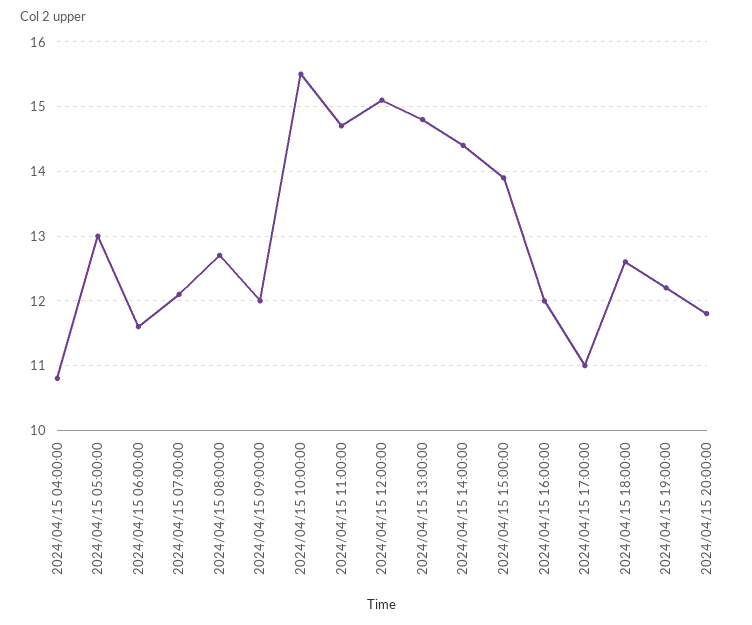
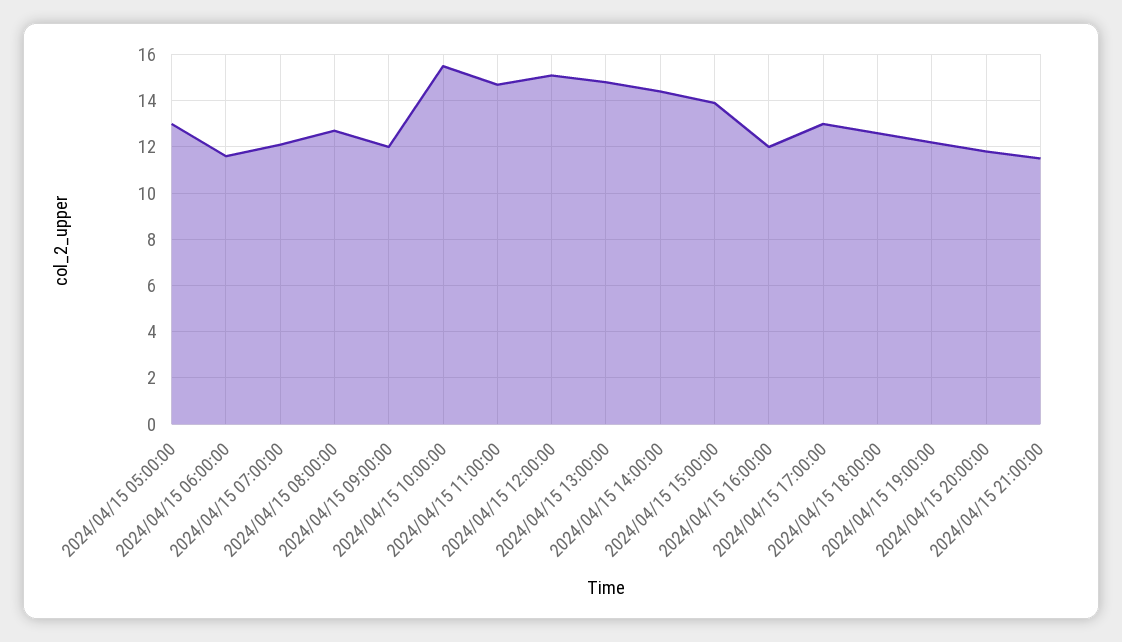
2024/04/15 04:00:00: 10.8 -> none
2024/04/15 17:00:00: 11 -> 13
2024/04/15 21:00:00: none -> 11.5

